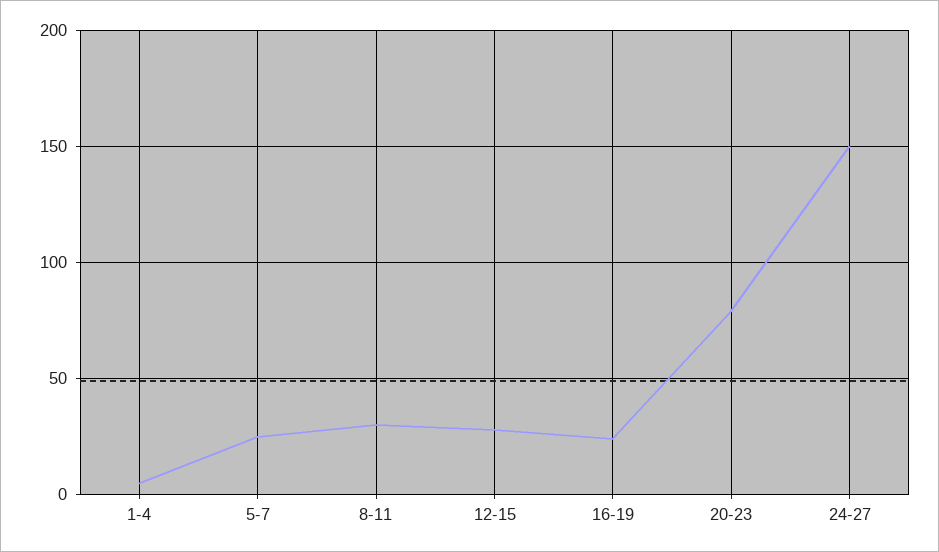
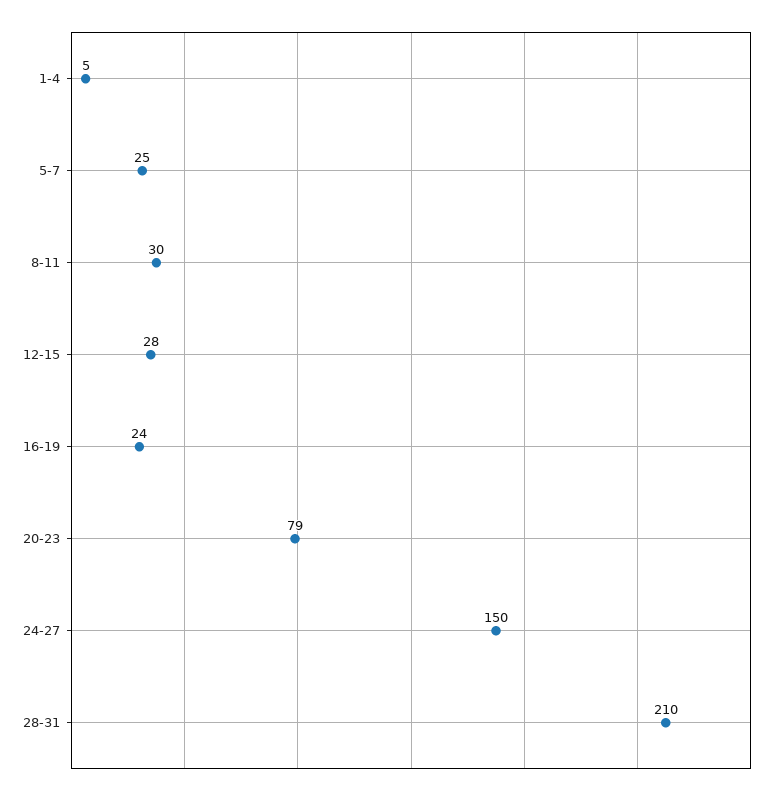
28-31: none -> 210

